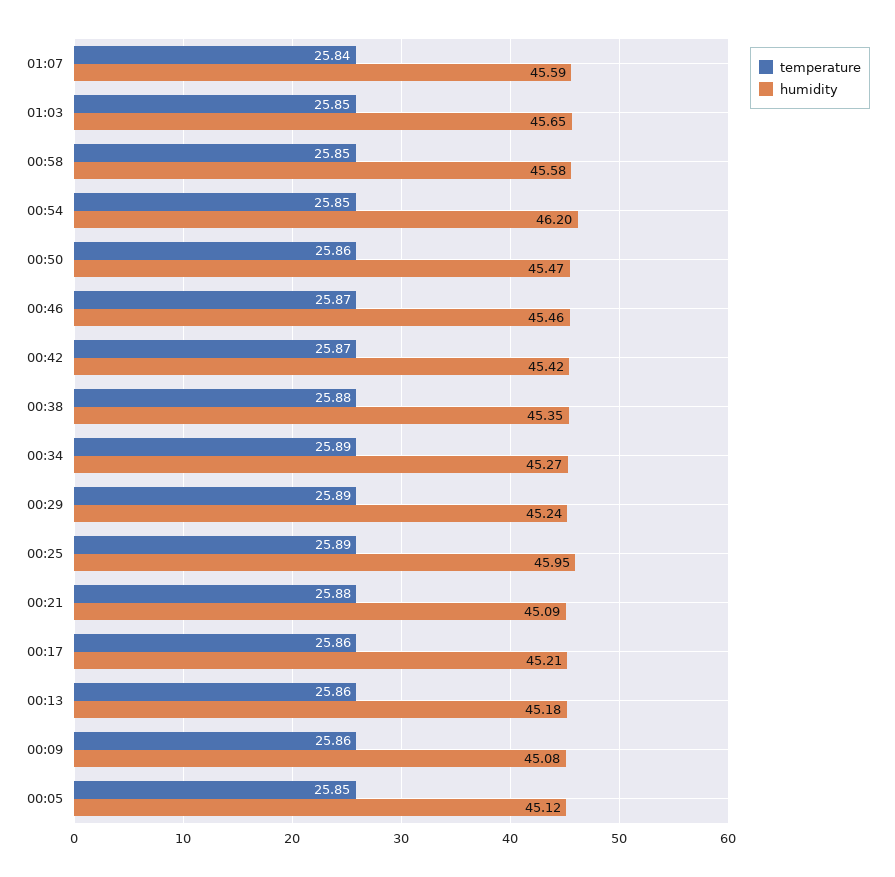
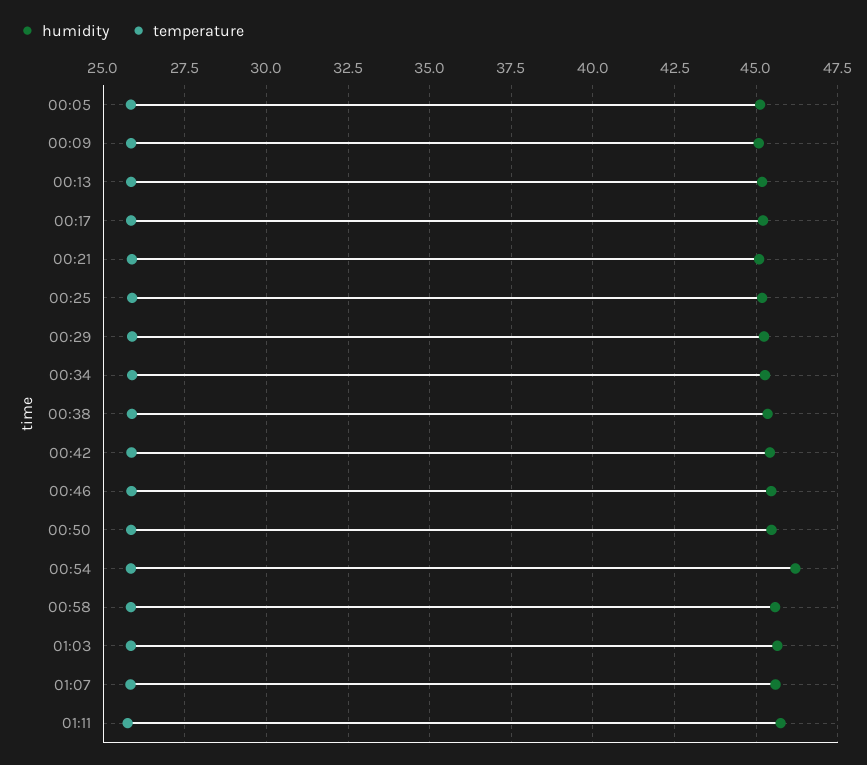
humidity, 00:25: 45.95 -> 45.25
humidity, 01:11: none -> 45.75
temperature, 01:11: none -> 25.75

